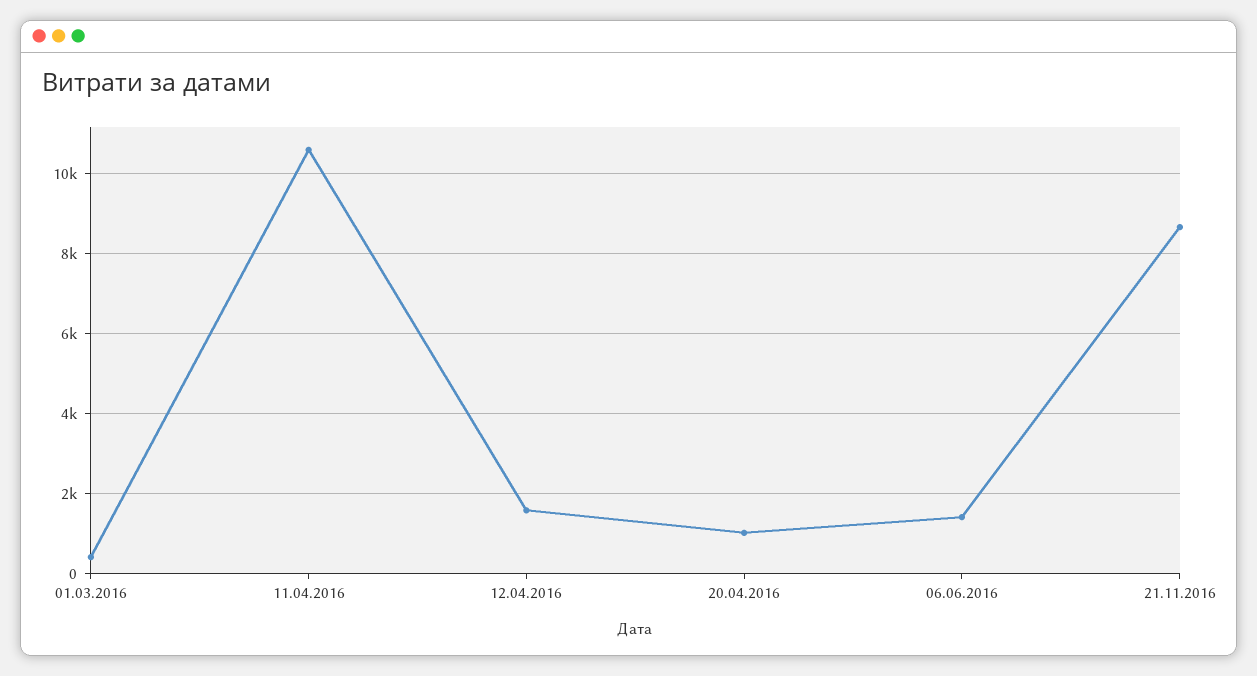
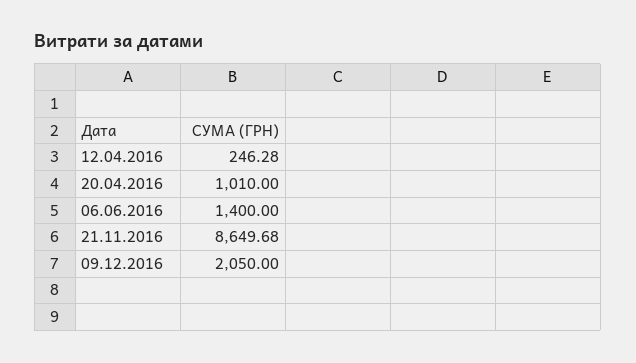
01.03.2016: 400 -> none
11.04.2016: 10600 -> none
12.04.2016: 1600 -> 246.28
09.12.2016: none -> 2050

